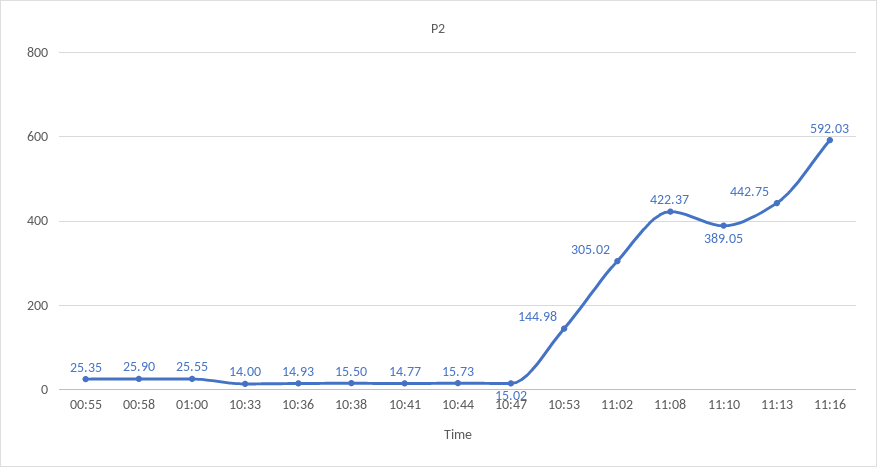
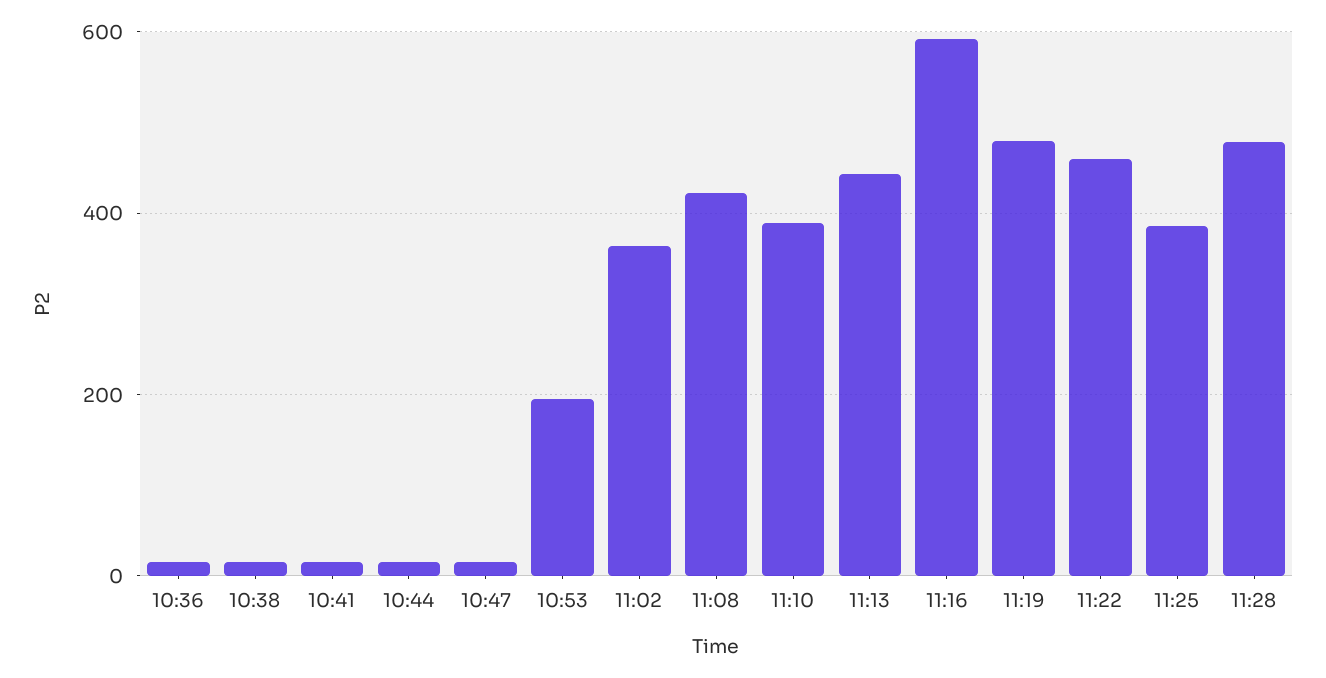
00:55: 25.35 -> none
00:58: 25.9 -> none
01:00: 25.55 -> none
10:33: 14 -> none
10:53: 144.98 -> 200
11:02: 305.02 -> 360
11:19: none -> 480
11:22: none -> 460
11:25: none -> 380
11:28: none -> 480

